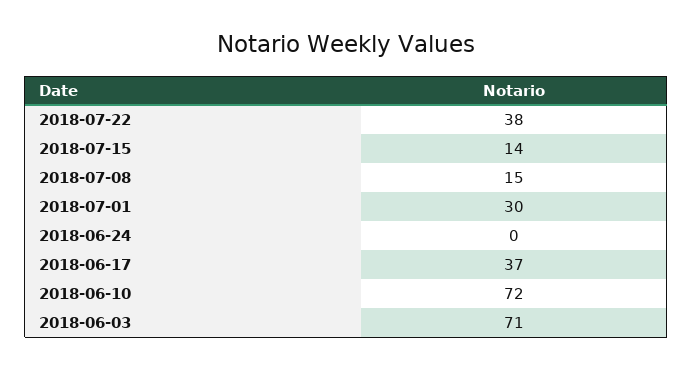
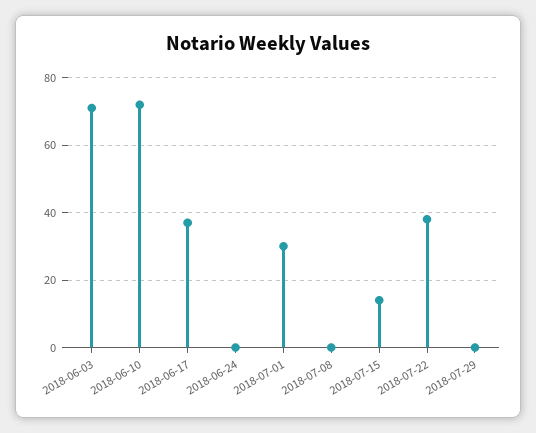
2018-07-08: 15 -> 0
2018-07-29: none -> 0

